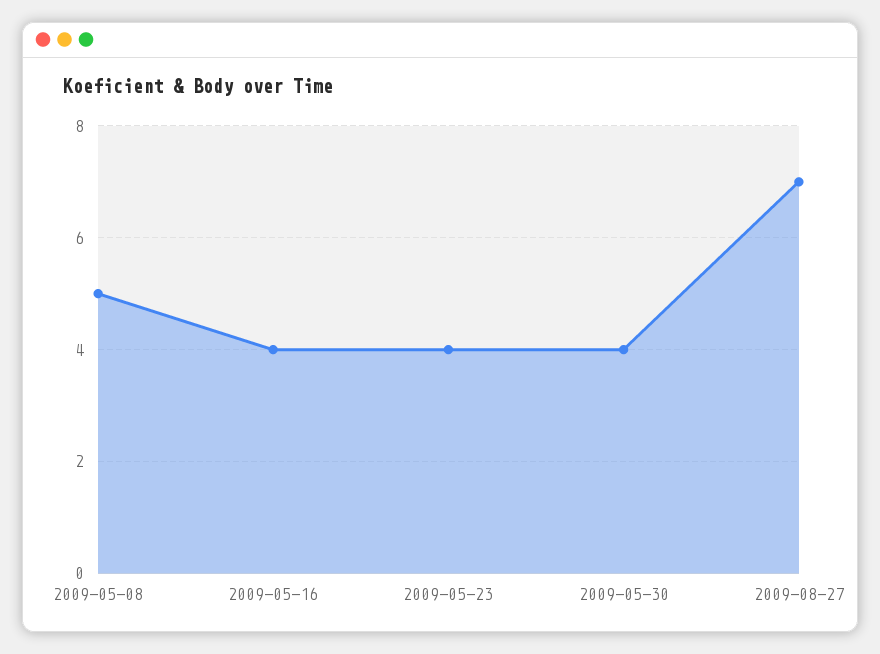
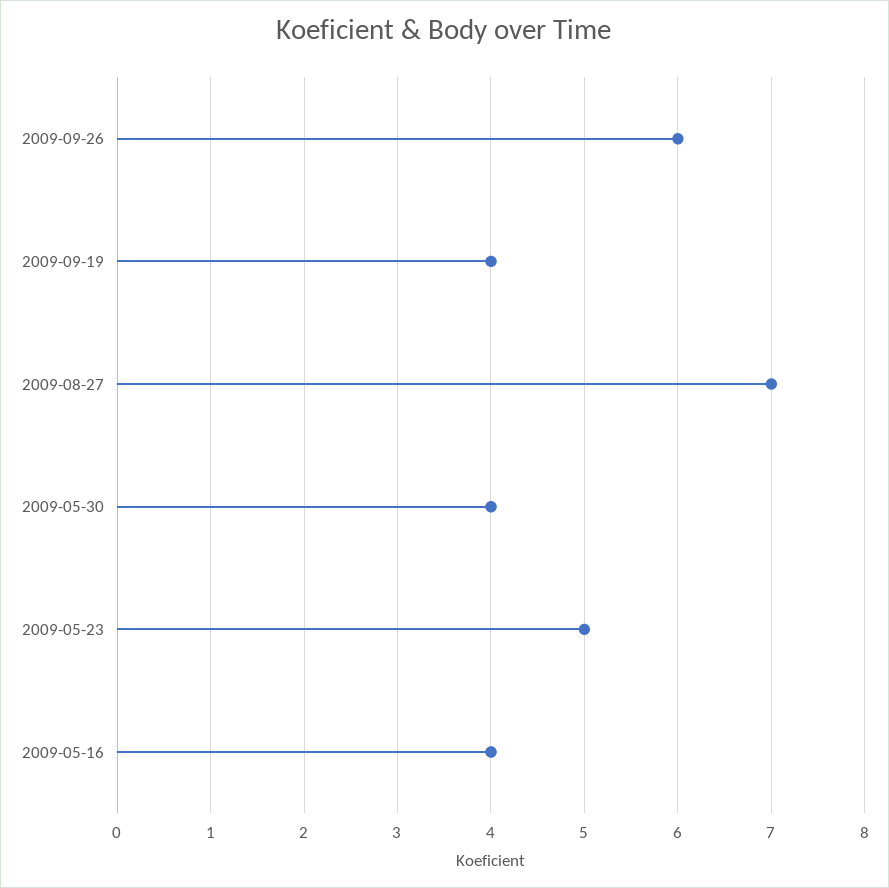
2009-05-08: 5 -> none
2009-05-23: 4 -> 5
2009-09-26: none -> 6
2009-09-19: none -> 4

